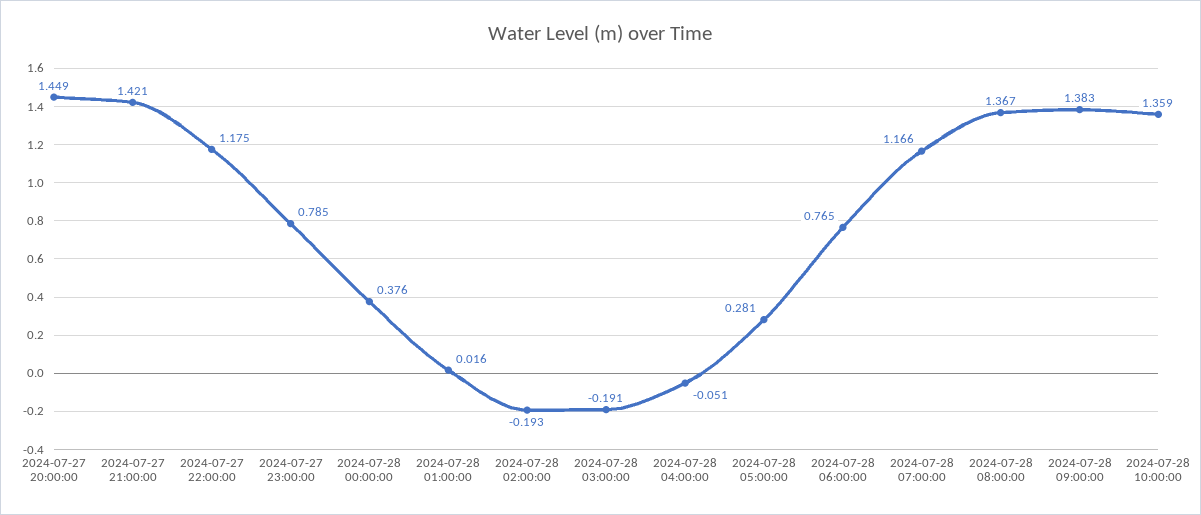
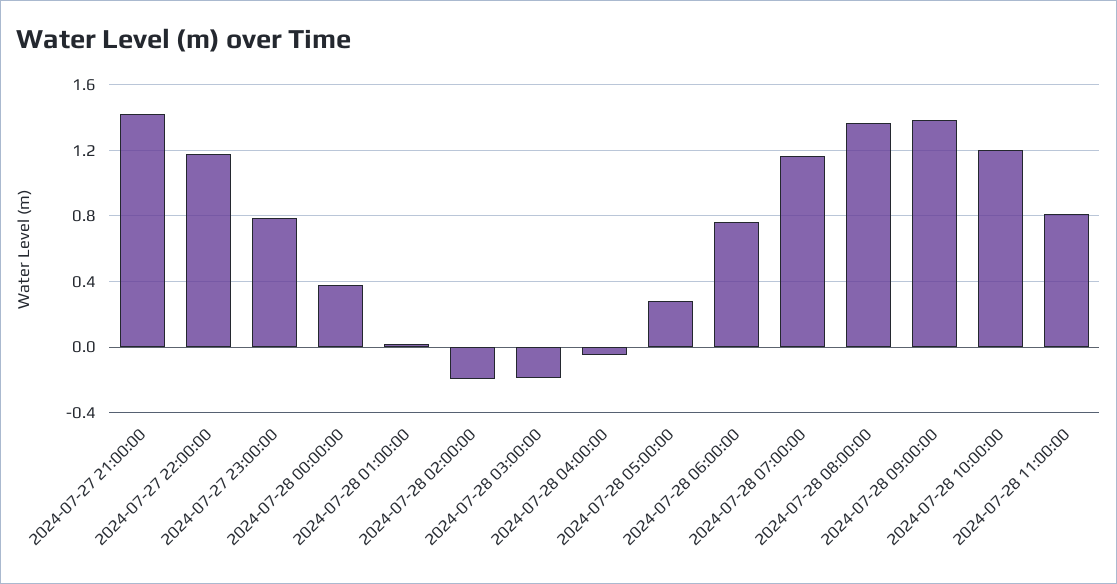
2024-07-27 20:00:00: 1.449 -> none
2024-07-28 10:00:00: 1.359 -> 1.2
2024-07-28 11:00:00: none -> 0.8

